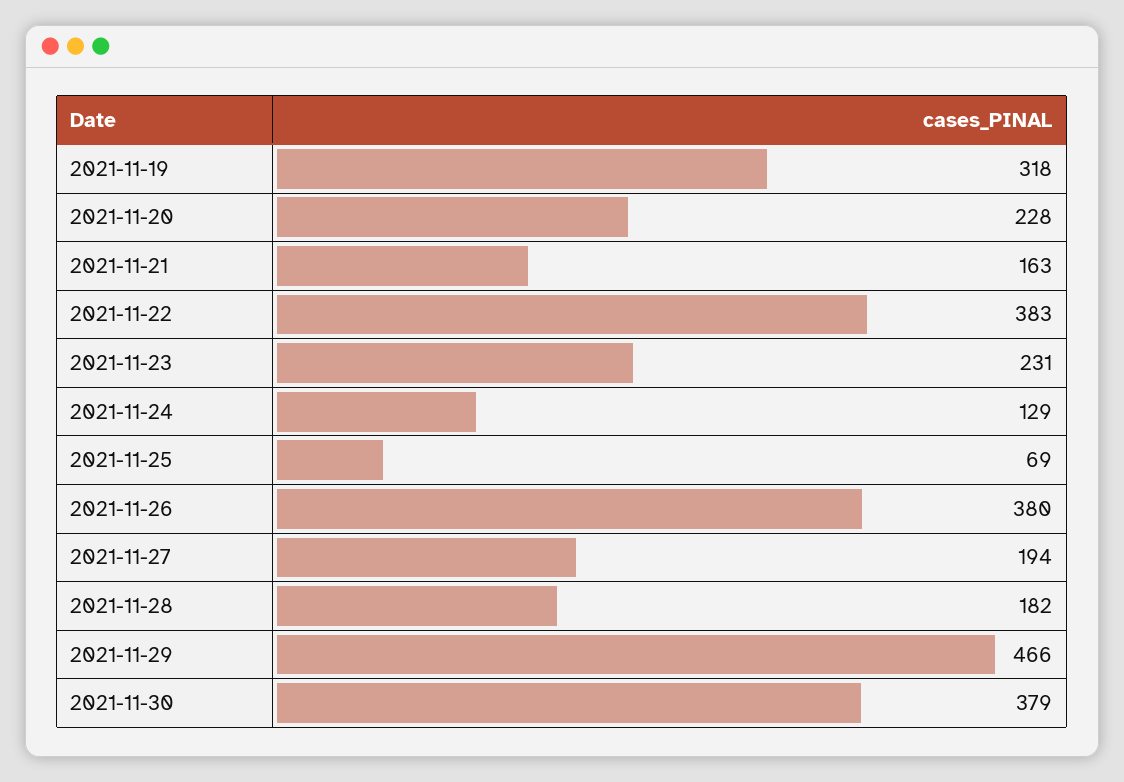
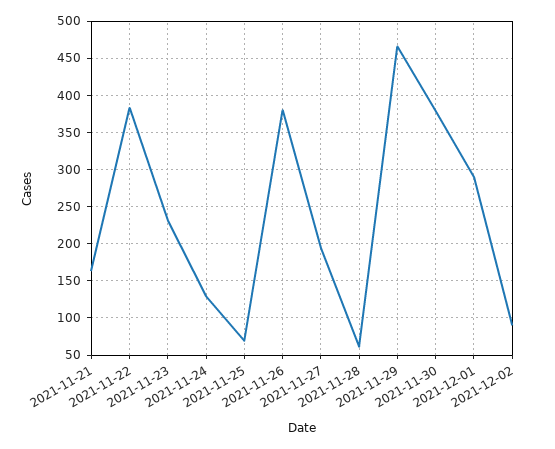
2021-11-19: 318 -> none
2021-11-20: 228 -> none
2021-11-28: 182 -> 60
2021-12-01: none -> 290
2021-12-02: none -> 90

